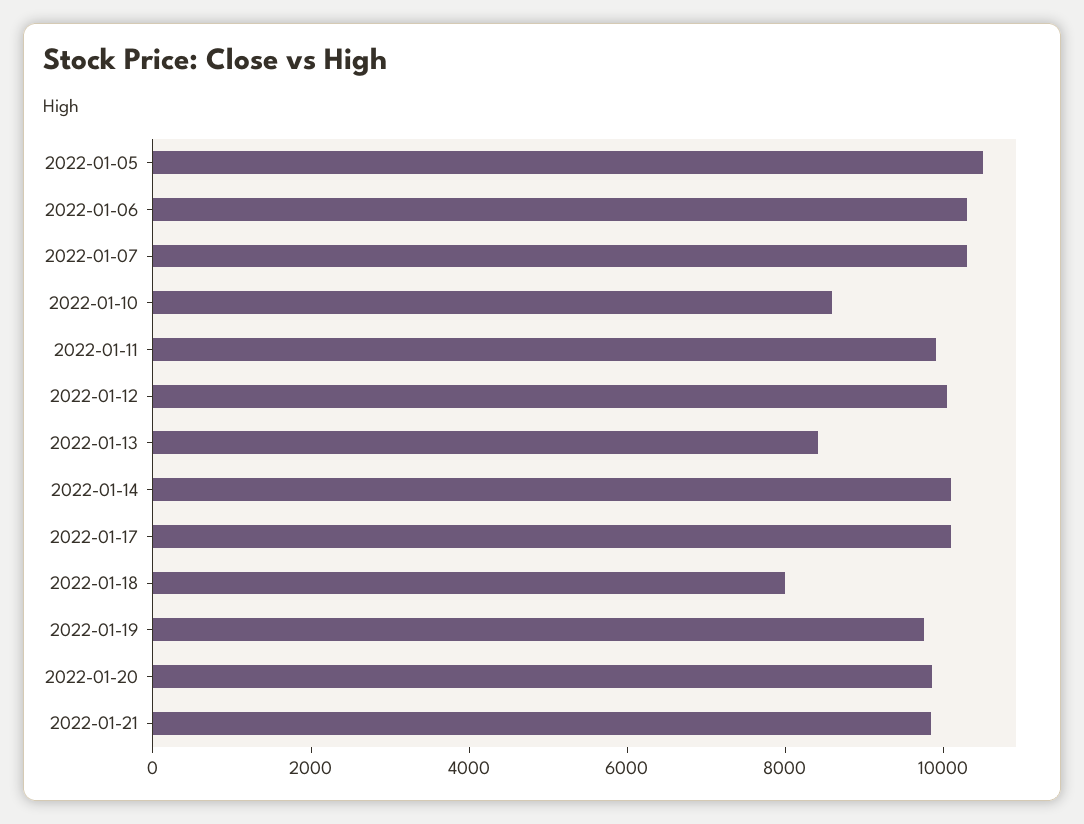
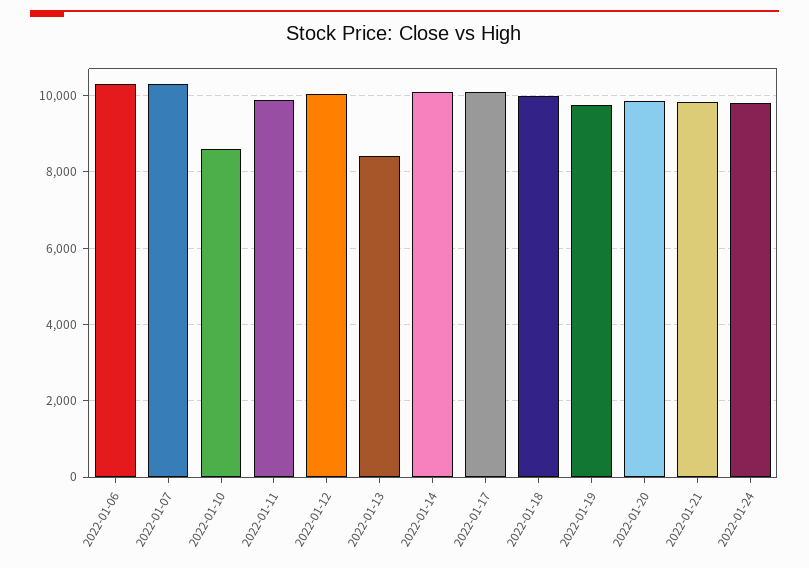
2022-01-05: 10500 -> none
2022-01-18: 8000 -> 10000
2022-01-24: none -> 9800

